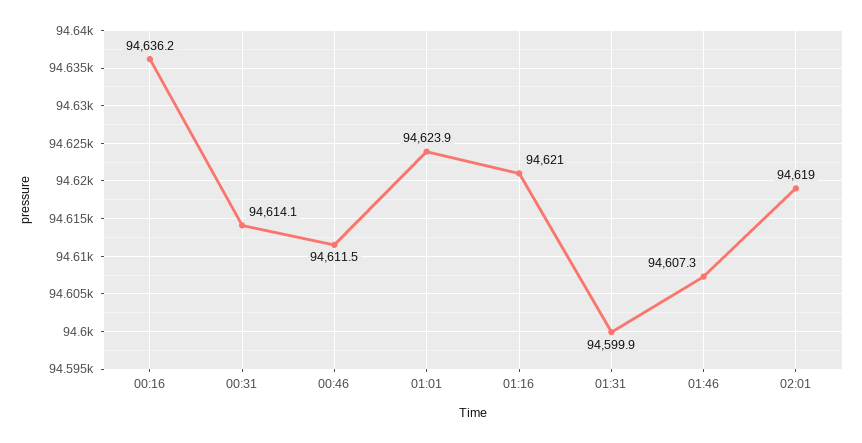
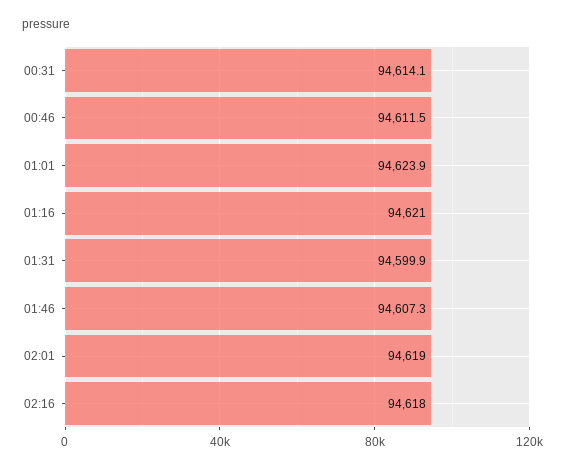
00:16: 94636.2 -> none
02:16: none -> 94618

